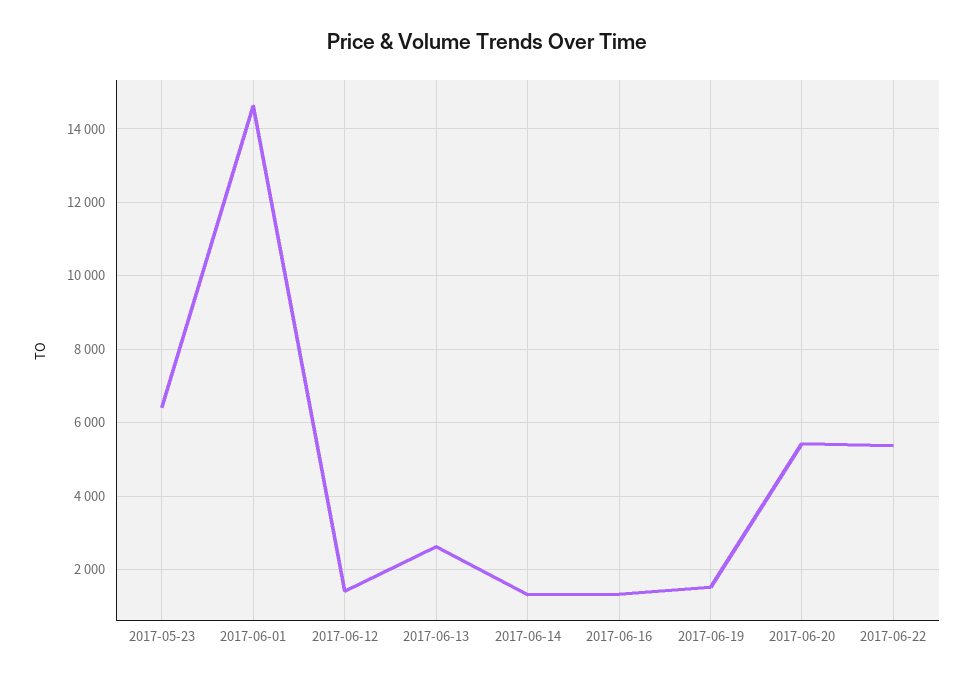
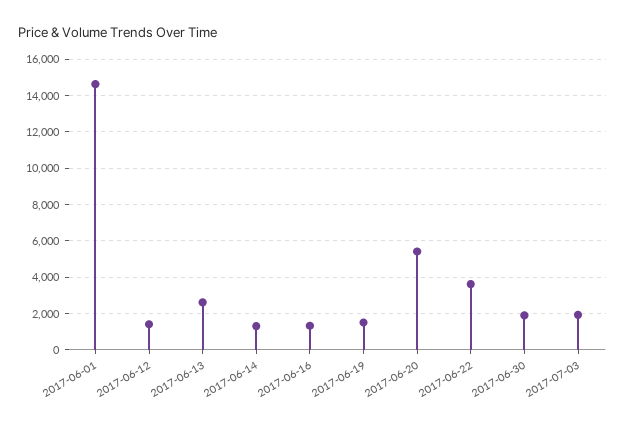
2017-05-23: 6400 -> none
2017-06-22: 5400 -> 3500
2017-06-30: none -> 2000
2017-07-03: none -> 2000

